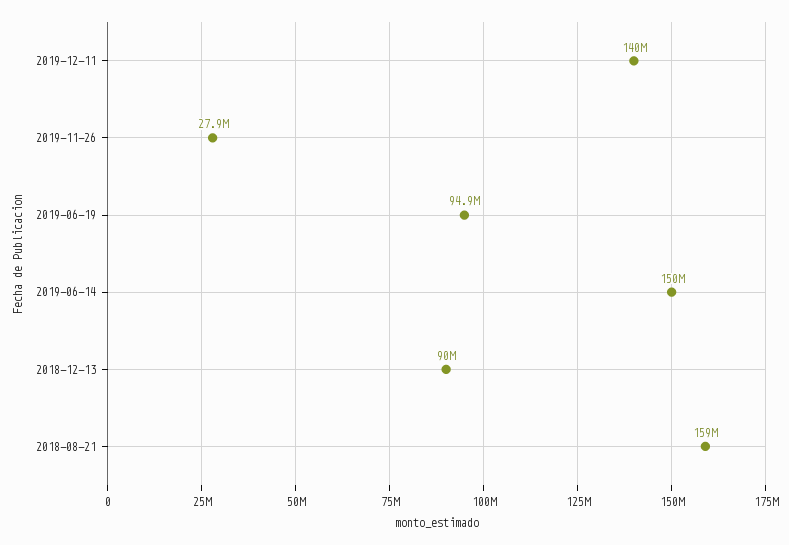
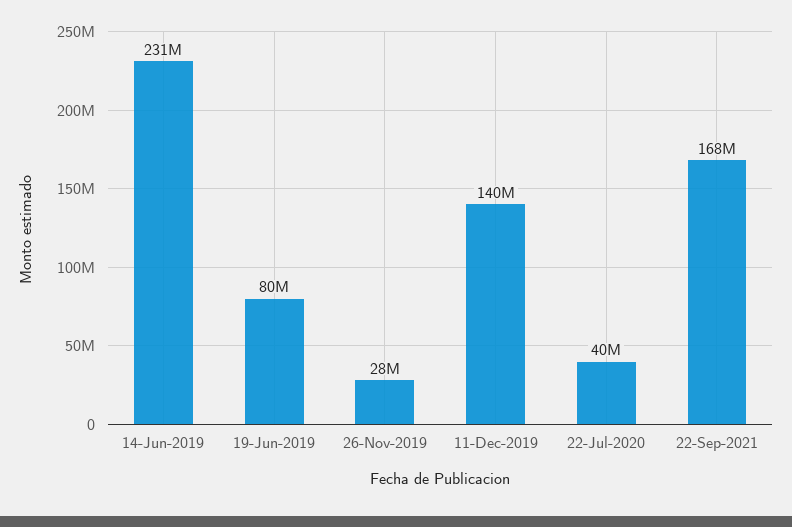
2019-06-19: 94900000 -> 80000000
2019-06-14: 150000000 -> 231000000
2018-12-13: 90000000 -> none
2018-08-21: 159000000 -> none
22-Jul-2020: none -> 40000000
22-Sep-2021: none -> 168000000

